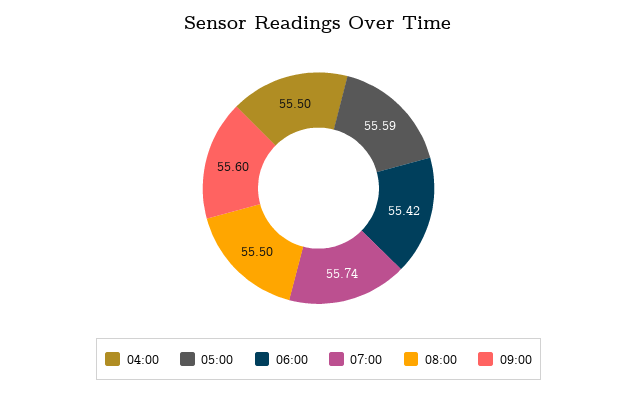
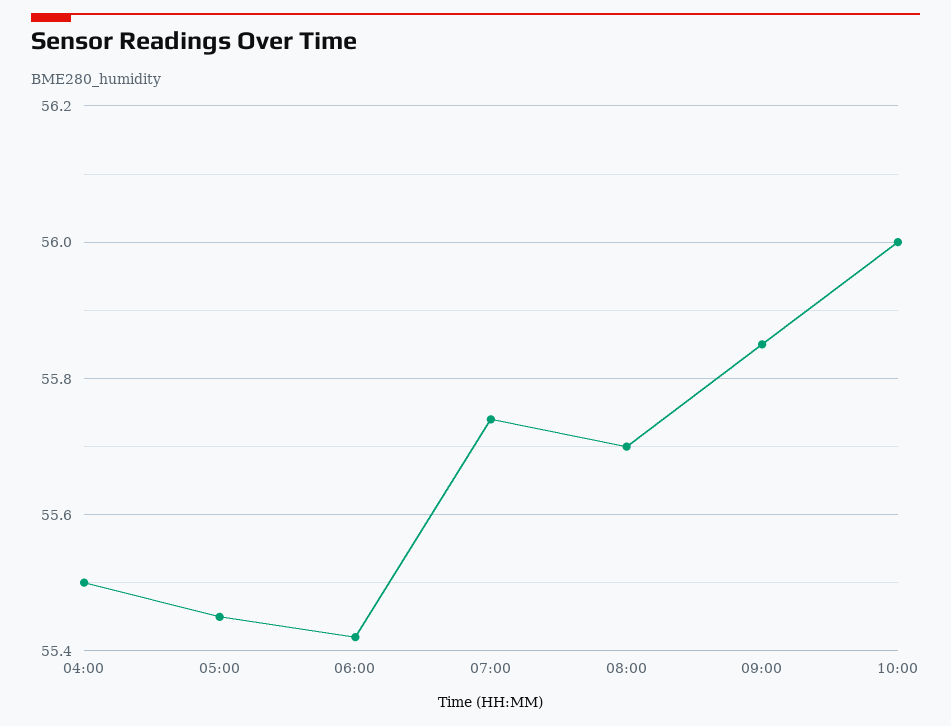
05:00: 55.59 -> 55.45
08:00: 55.5 -> 55.7
09:00: 55.6 -> 55.85
10:00: none -> 56

